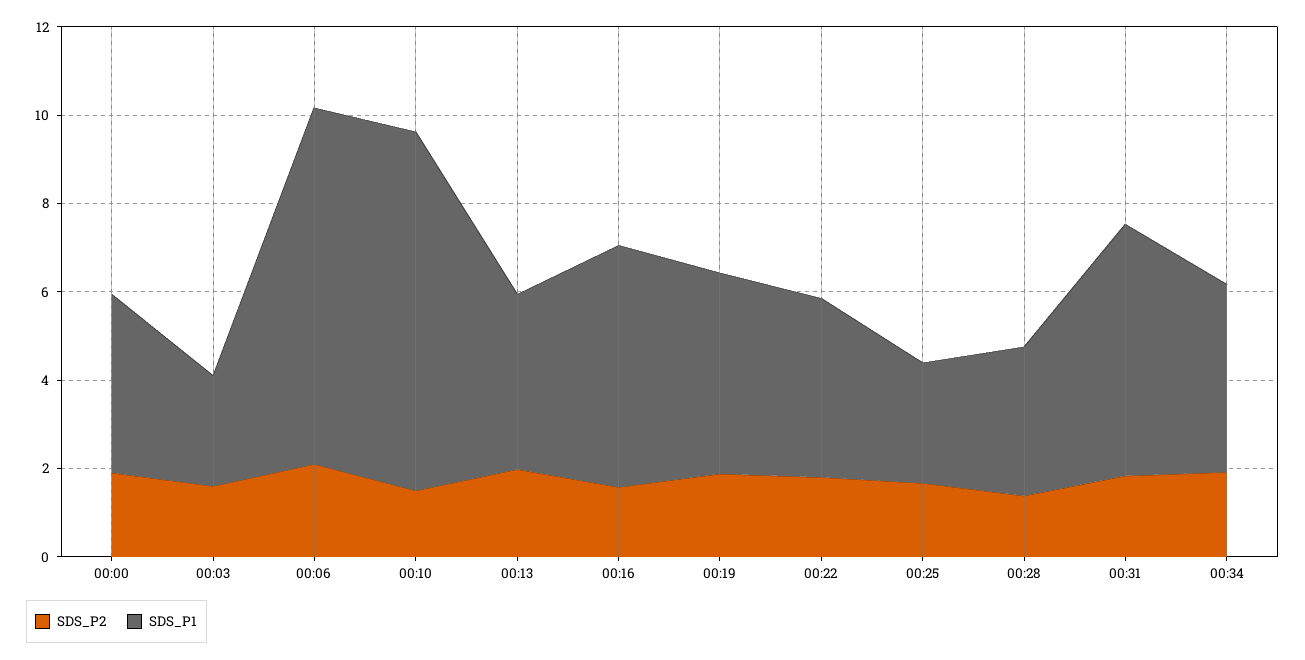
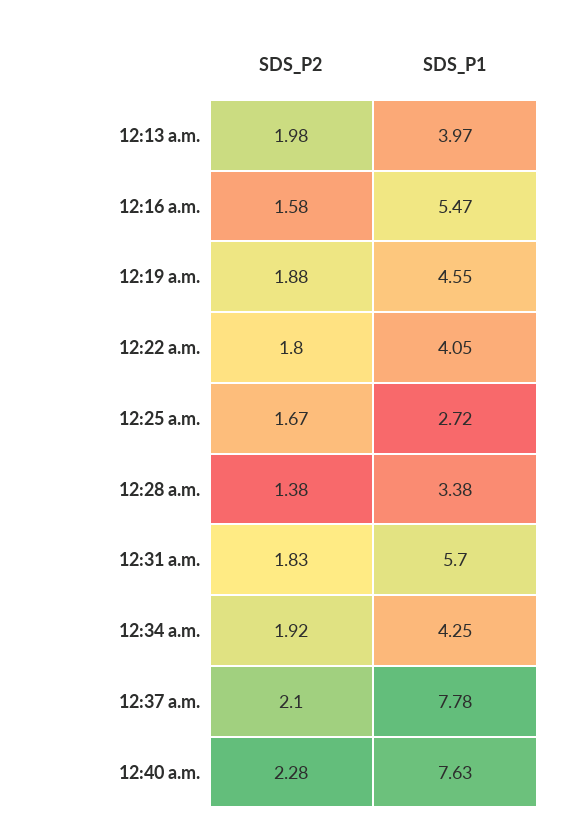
SDS_P2, 00:00: 2 -> none
SDS_P1, 00:00: 4 -> none
SDS_P2, 00:03: 1.5 -> none
SDS_P1, 00:03: 2.5 -> none
SDS_P2, 00:06: 2 -> none
SDS_P1, 00:06: 8 -> none
SDS_P2, 00:10: 1.5 -> none
SDS_P1, 00:10: 8 -> none
SDS_P2, 12:37 a.m.: none -> 2.1
SDS_P1, 12:37 a.m.: none -> 7.78
SDS_P2, 12:40 a.m.: none -> 2.28
SDS_P1, 12:40 a.m.: none -> 7.63

